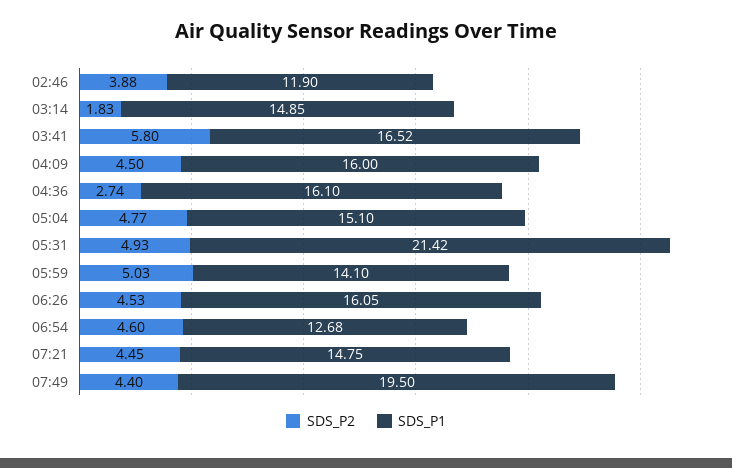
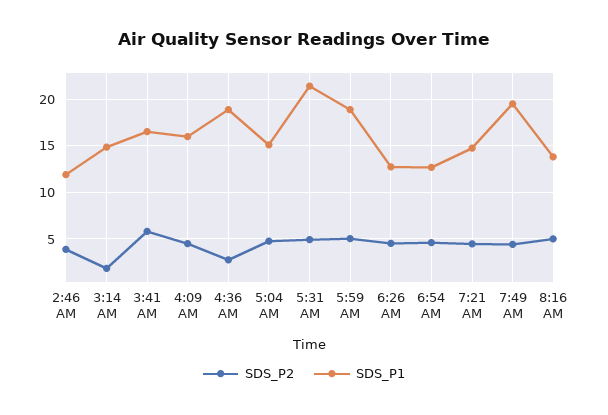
SDS_P1, 04:36: 16.1 -> 19
SDS_P1, 05:59: 14.1 -> 19
SDS_P1, 06:26: 16.05 -> 13
SDS_P2, 8:16 AM: none -> 5
SDS_P1, 8:16 AM: none -> 14

